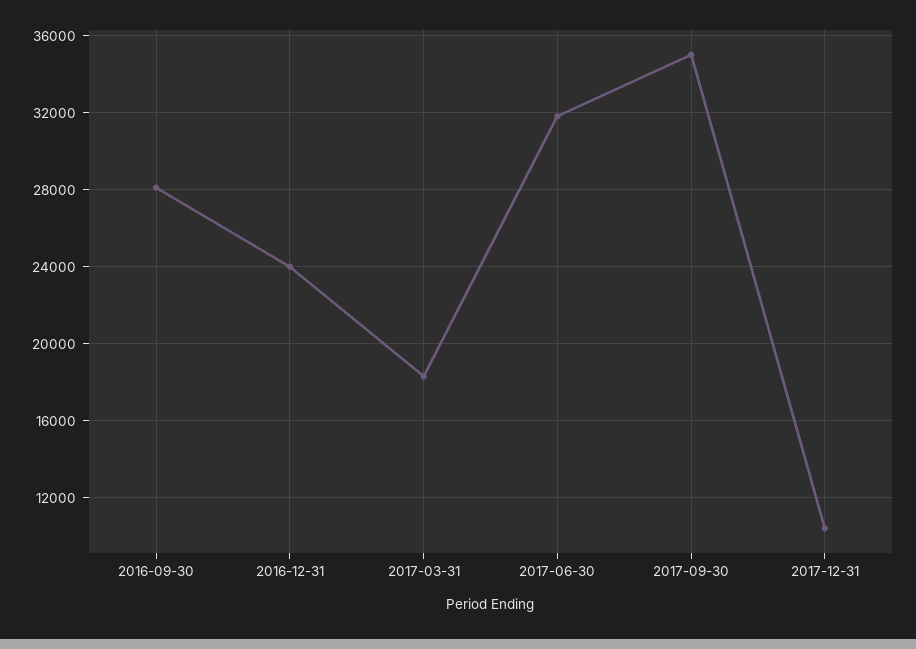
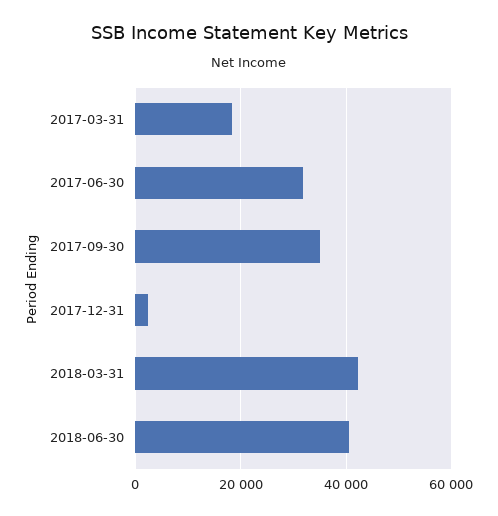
2016-09-30: 28000 -> none
2016-12-31: 24000 -> none
2017-12-31: 10500 -> 2000
2018-03-31: none -> 42000
2018-06-30: none -> 40000

